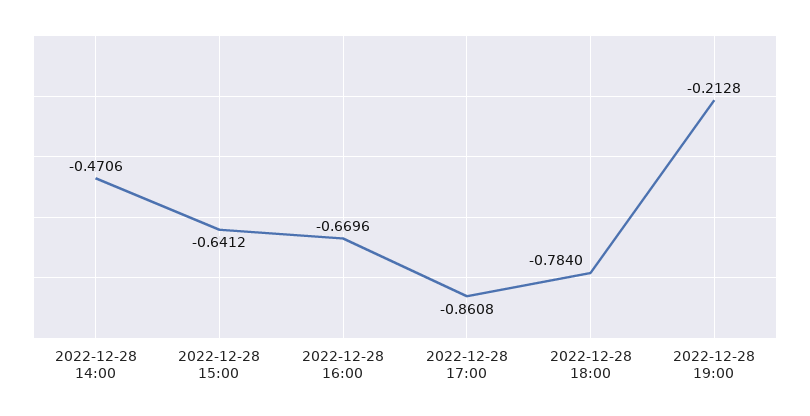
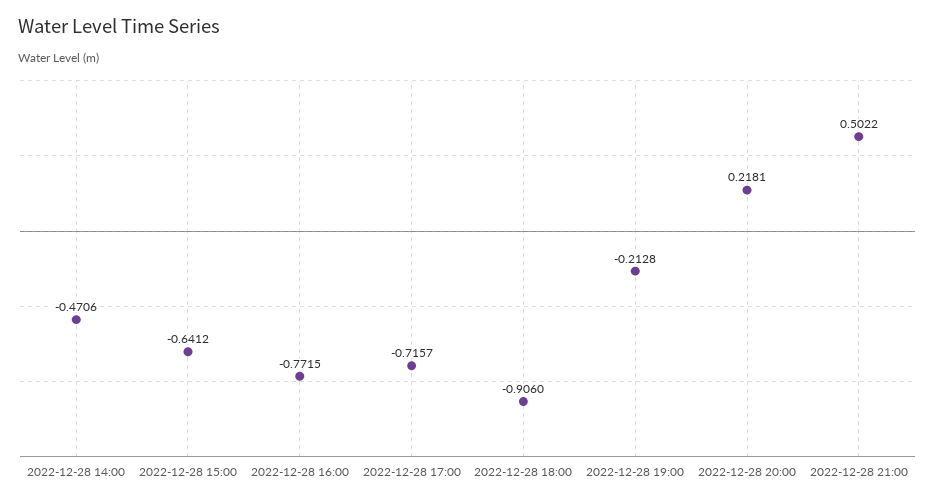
2022-12-28 16:00: -0.6696 -> -0.7715
2022-12-28 17:00: -0.8608 -> -0.7157
2022-12-28 18:00: -0.784 -> -0.906
2022-12-28 20:00: none -> 0.2181
2022-12-28 21:00: none -> 0.5022

